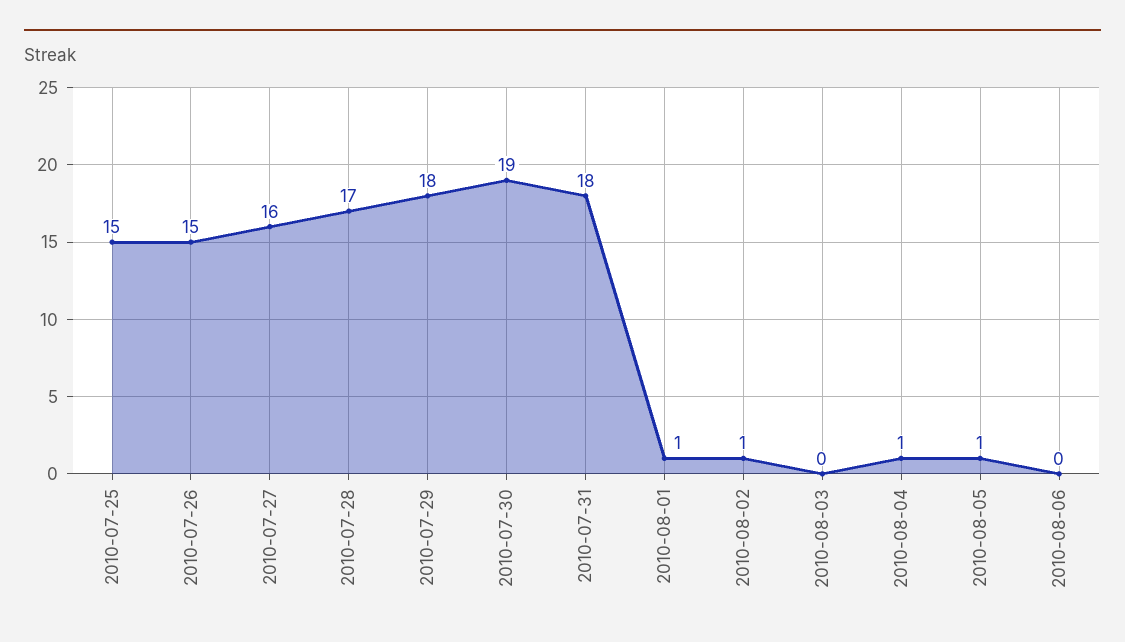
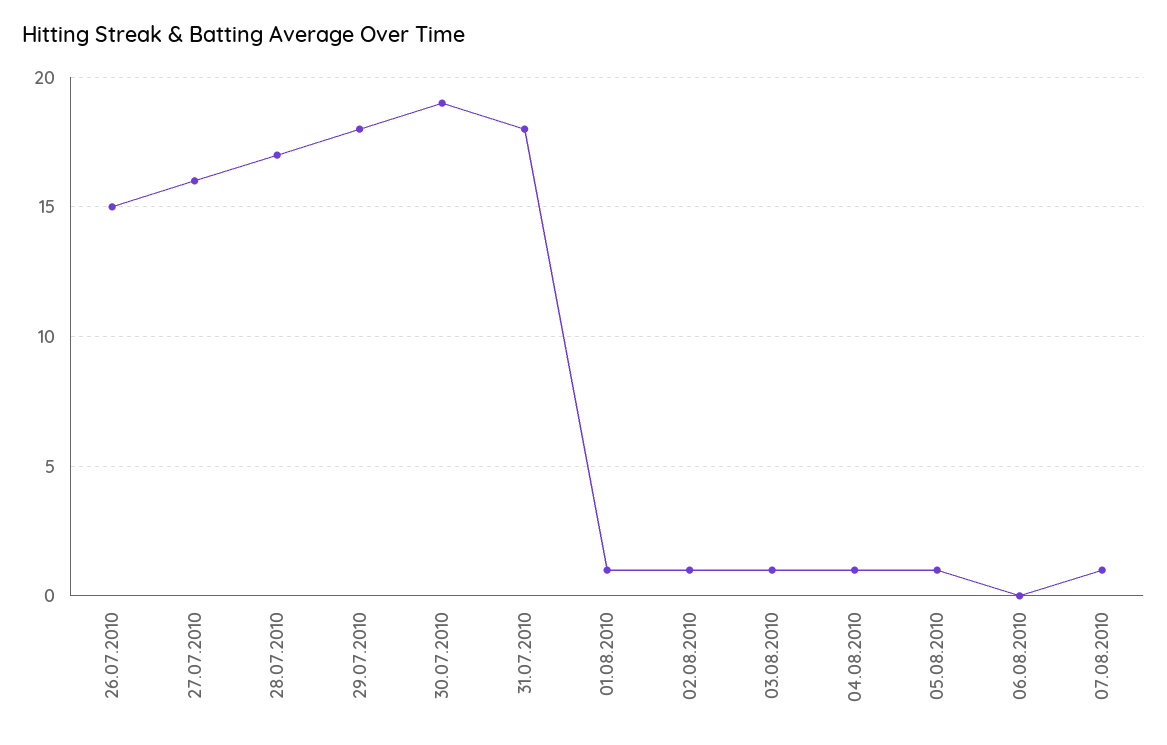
2010-07-25: 15 -> none
2010-08-03: 0 -> 1
07.08.2010: none -> 1

